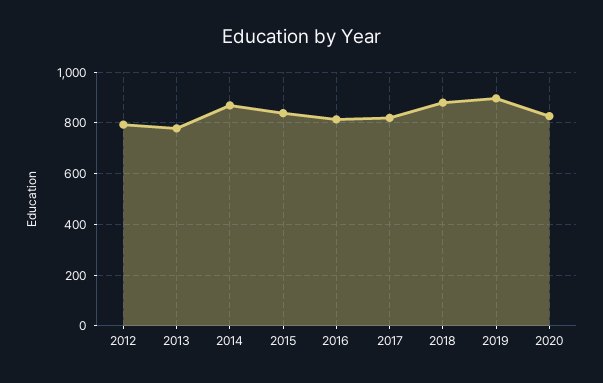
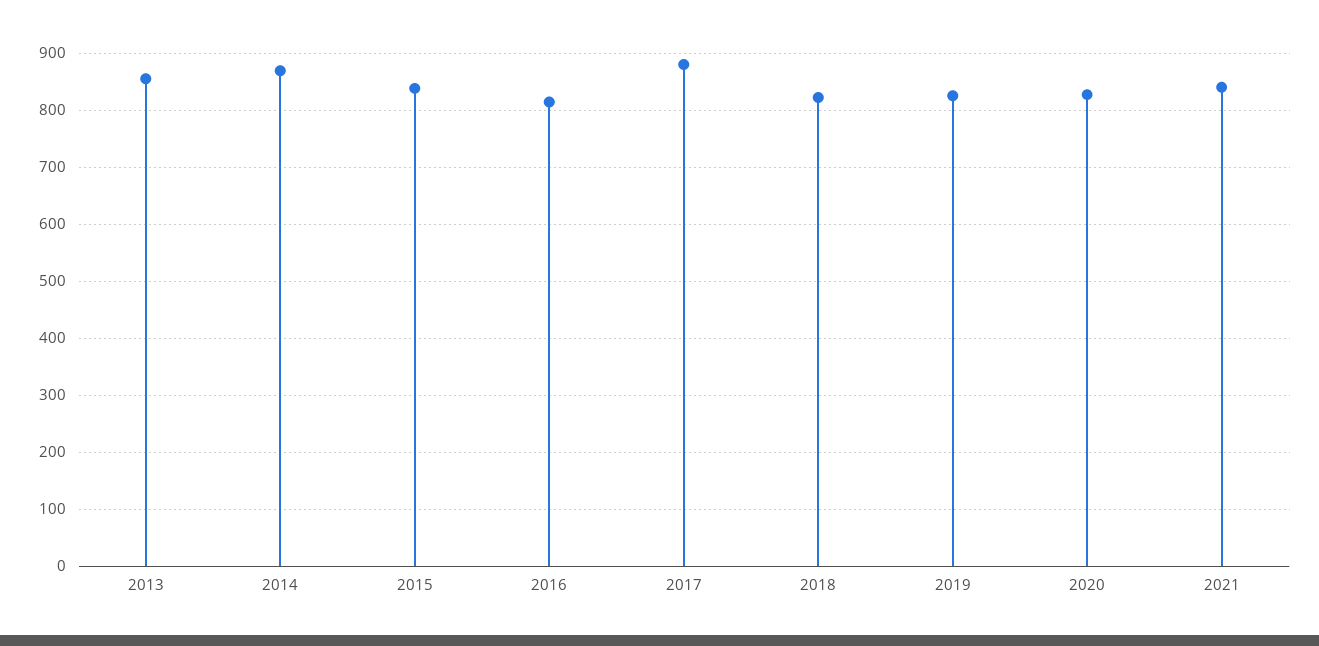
2012: 800 -> none
2013: 775 -> 860
2017: 825 -> 880
2018: 875 -> 820
2019: 900 -> 820
2021: none -> 840

